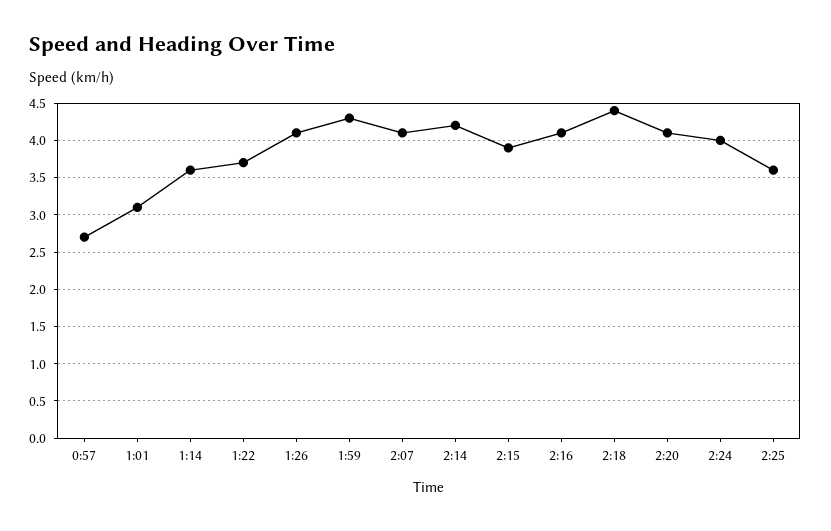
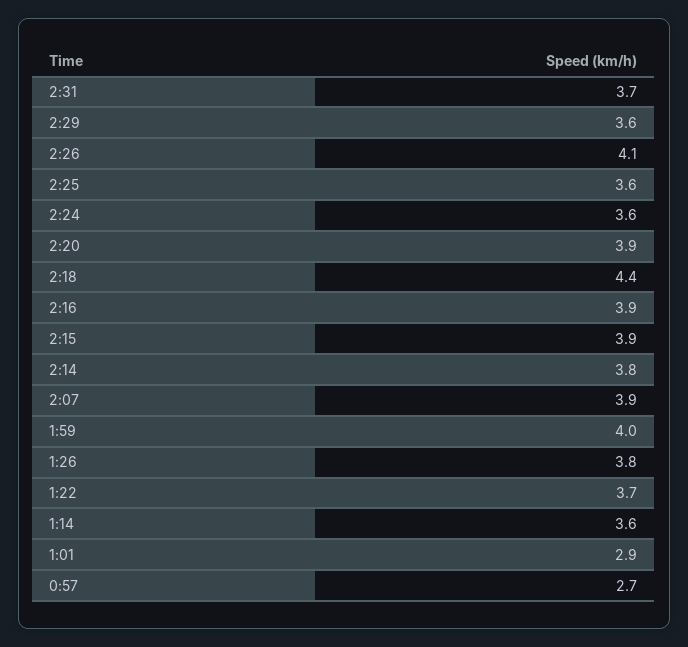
1:01: 3.1 -> 2.9
1:26: 4.1 -> 3.8
1:59: 4.3 -> 4
2:07: 4.1 -> 3.9
2:14: 4.2 -> 3.8
2:16: 4.1 -> 3.9
2:20: 4.1 -> 3.9
2:24: 4 -> 3.6
2:31: none -> 3.7
2:29: none -> 3.6
2:26: none -> 4.1

